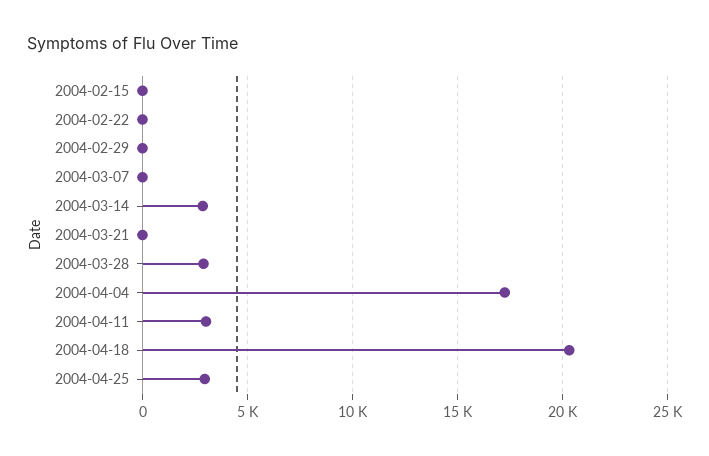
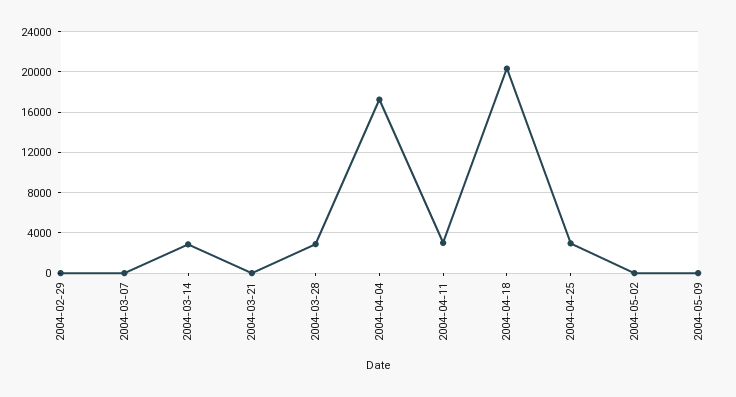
2004-02-15: 0 -> none
2004-02-22: 0 -> none
2004-05-02: none -> 0
2004-05-09: none -> 0

